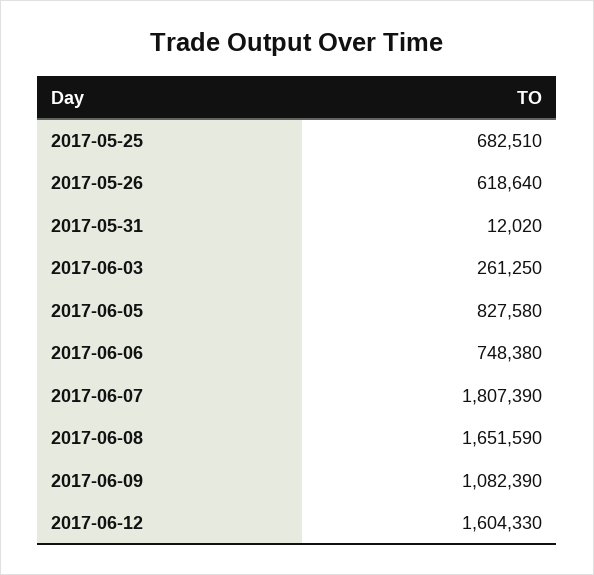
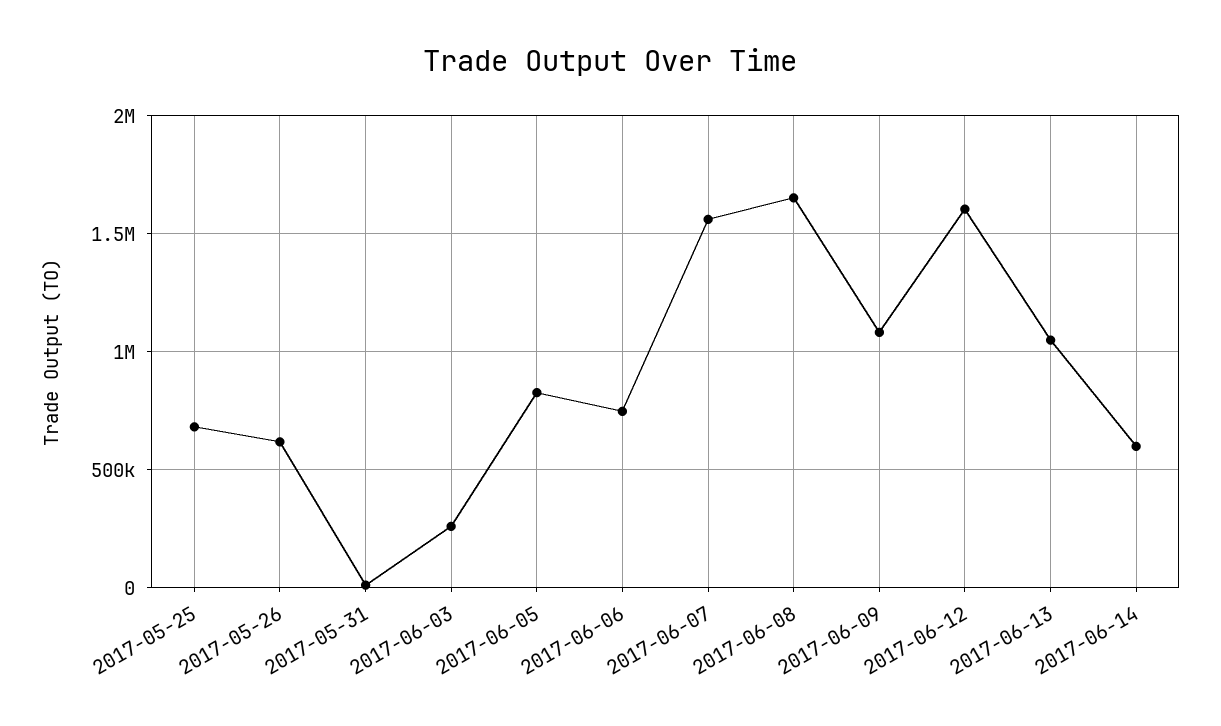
2017-06-07: 1807390 -> 1550000
2017-06-13: none -> 1050000
2017-06-14: none -> 600000

